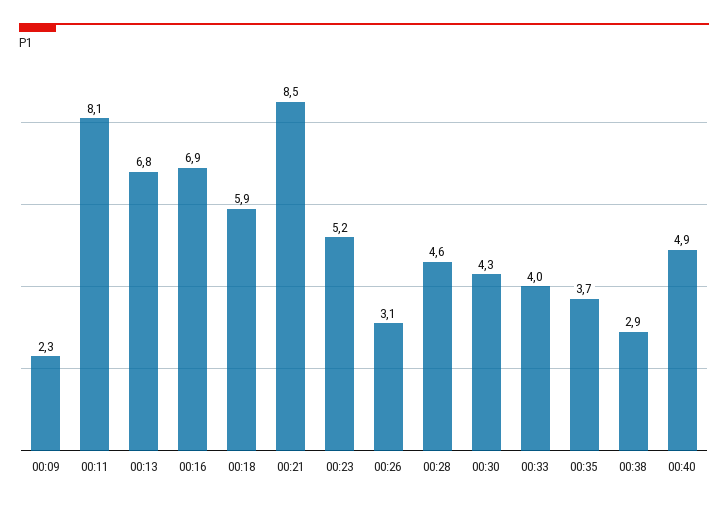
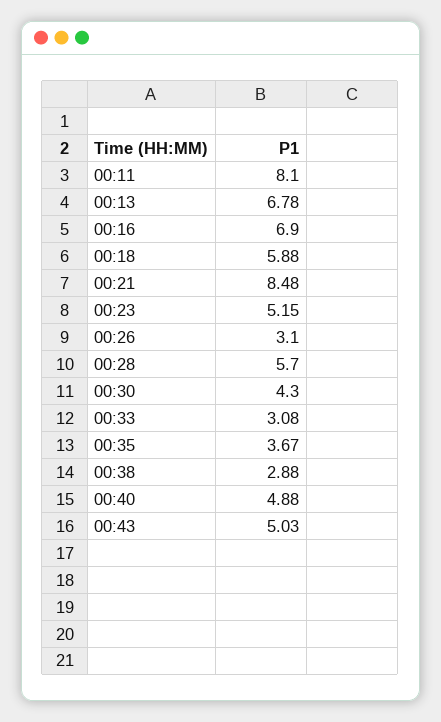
00:09: 2.3 -> none
00:28: 4.6 -> 5.7
00:33: 4 -> 3.08
00:43: none -> 5.03

